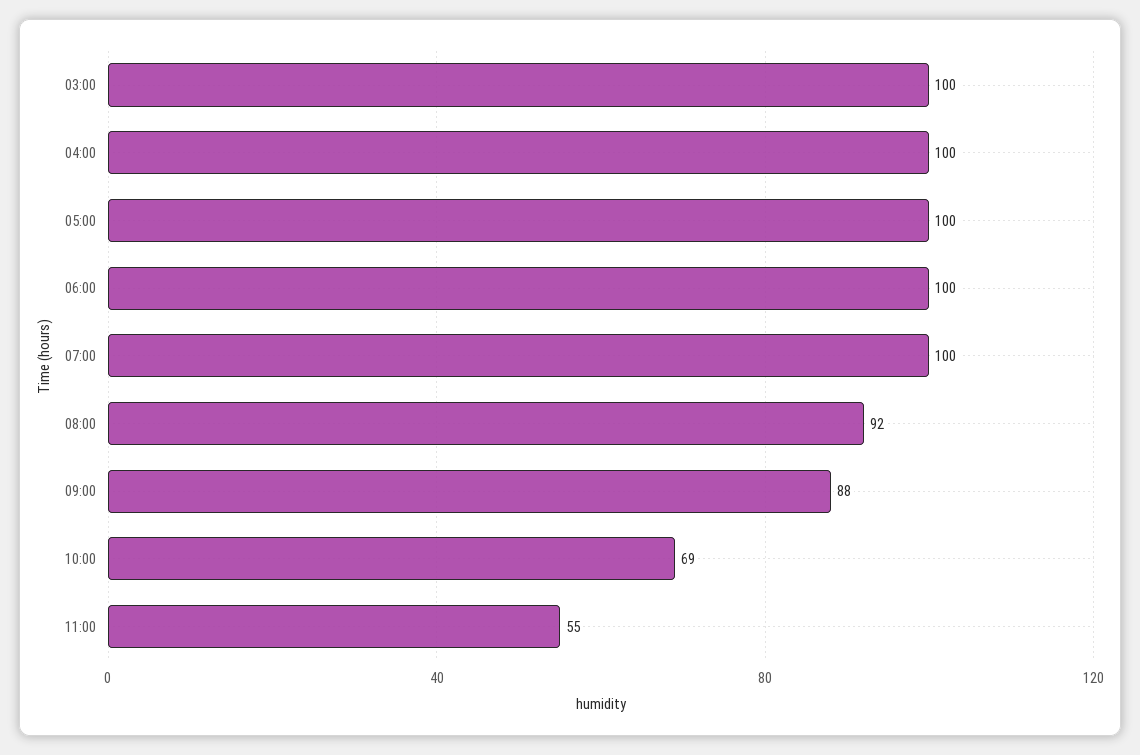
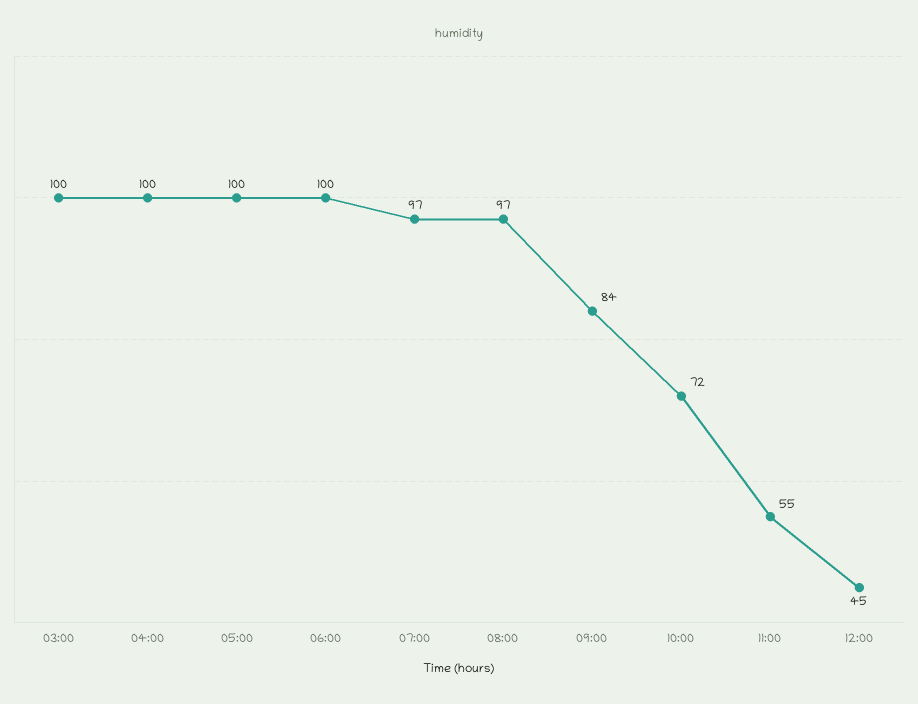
07:00: 100 -> 97
08:00: 92 -> 97
09:00: 88 -> 84
10:00: 69 -> 72
12:00: none -> 45

